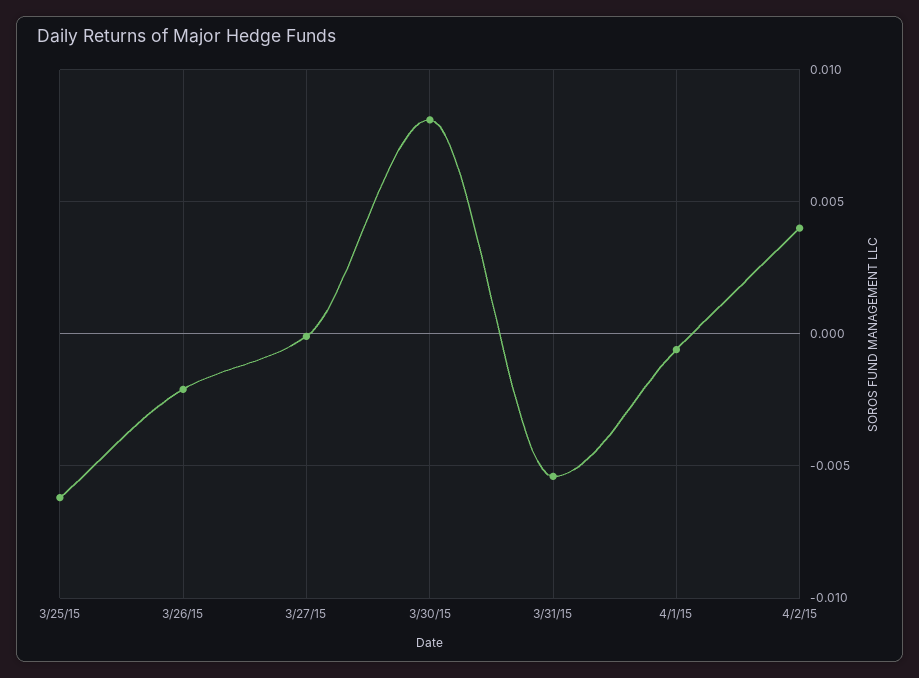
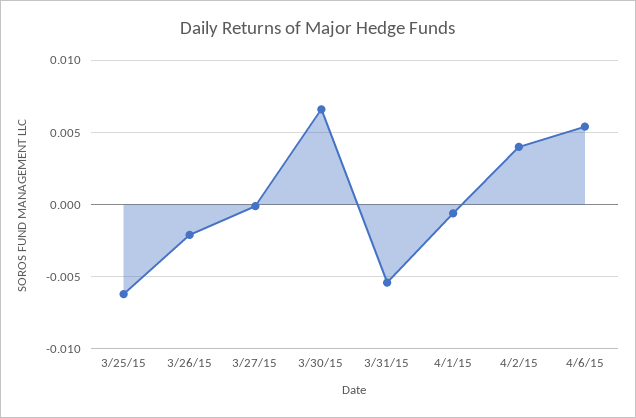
3/30/15: 0.008 -> 0.0065
4/6/15: none -> 0.0055

